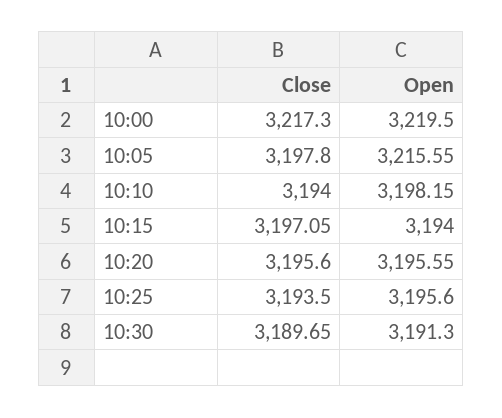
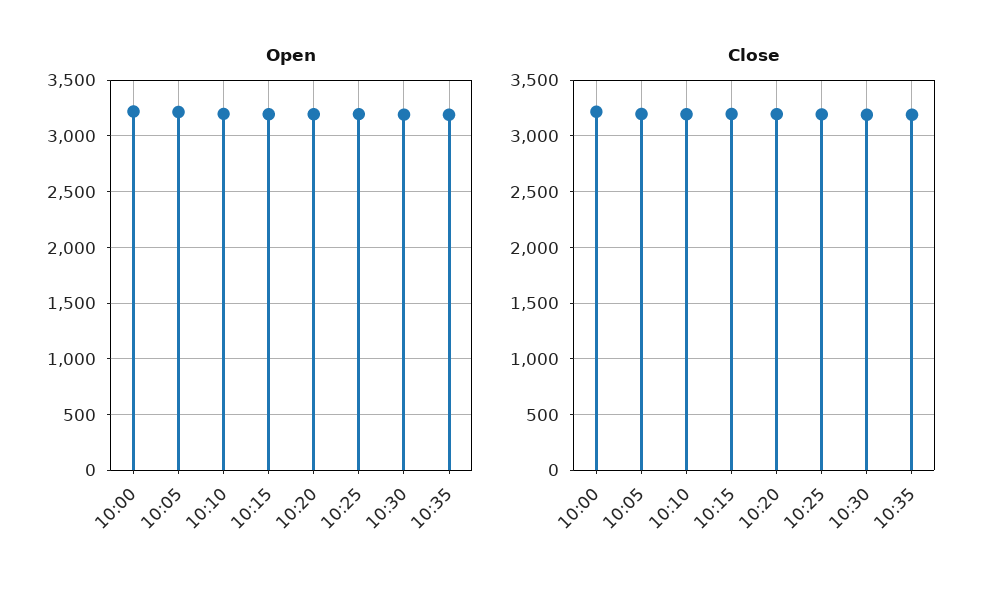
Open, 10:35: none -> 3200
Close, 10:35: none -> 3200

